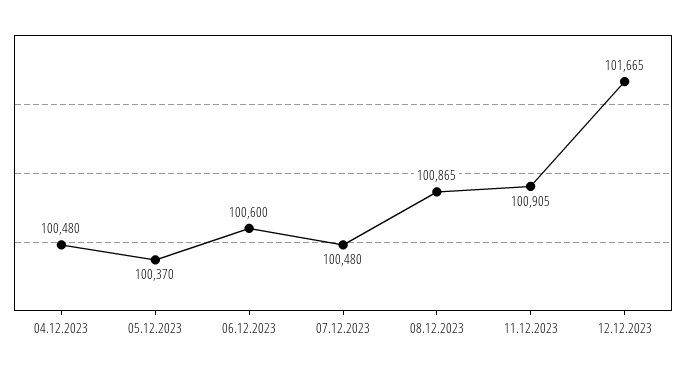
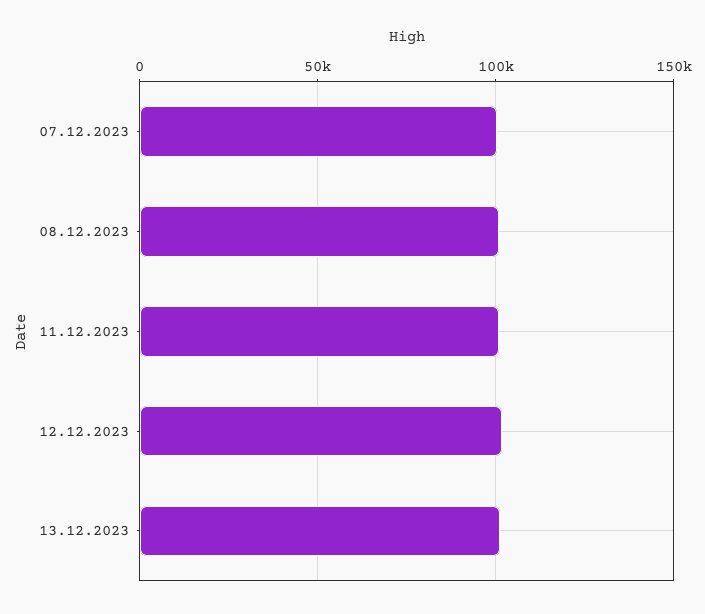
04.12.2023: 100480 -> none
05.12.2023: 100370 -> none
06.12.2023: 100600 -> none
13.12.2023: none -> 100000

